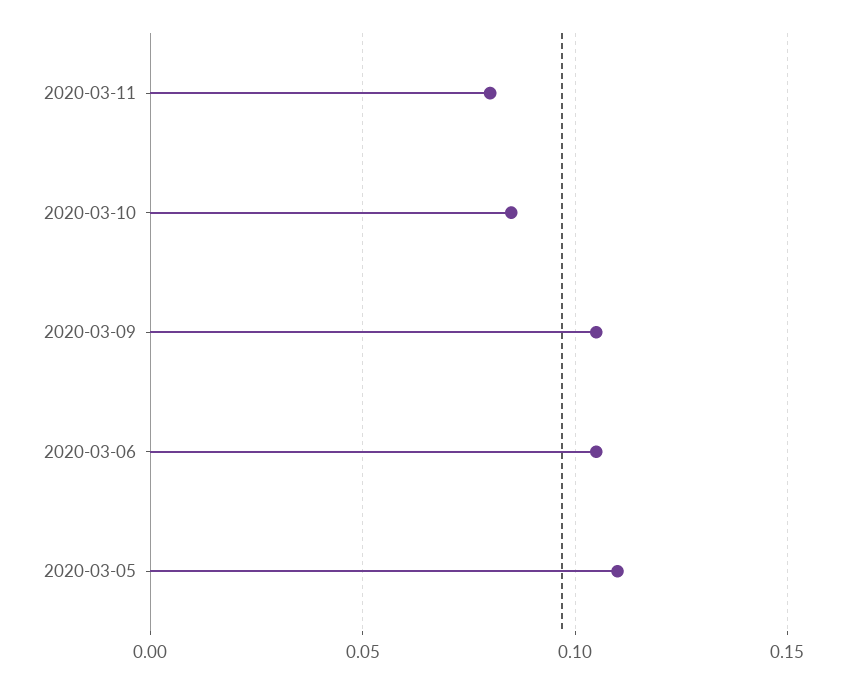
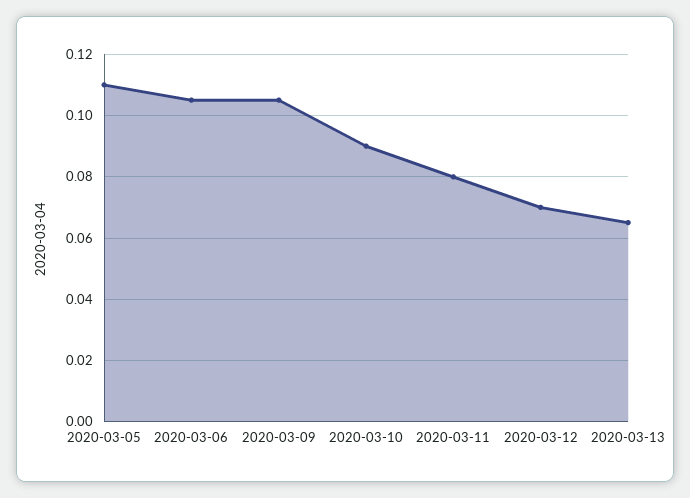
2020-03-10: 0.085 -> 0.09
2020-03-12: none -> 0.07
2020-03-13: none -> 0.065

